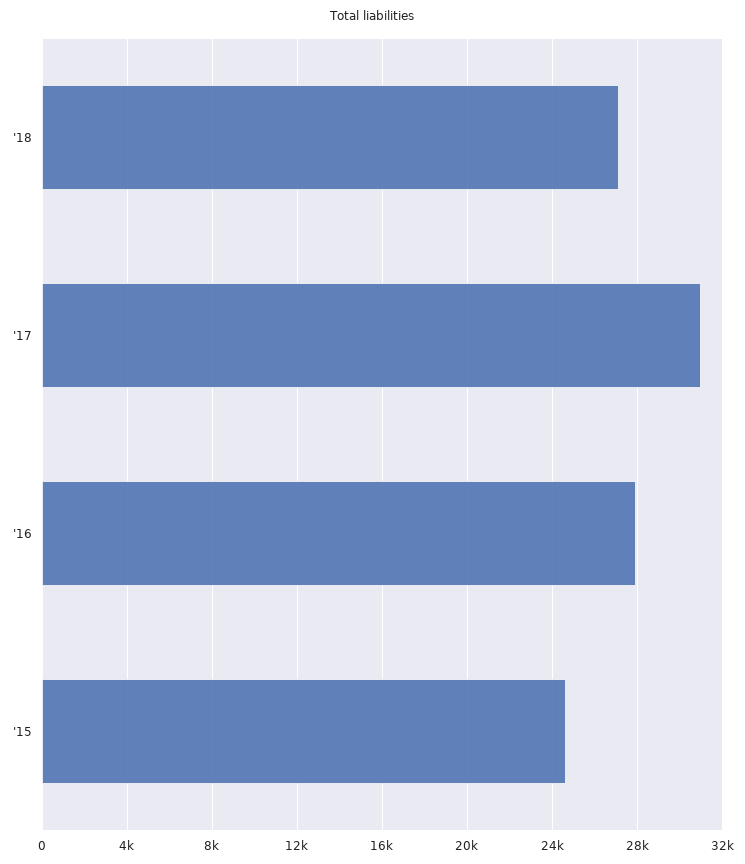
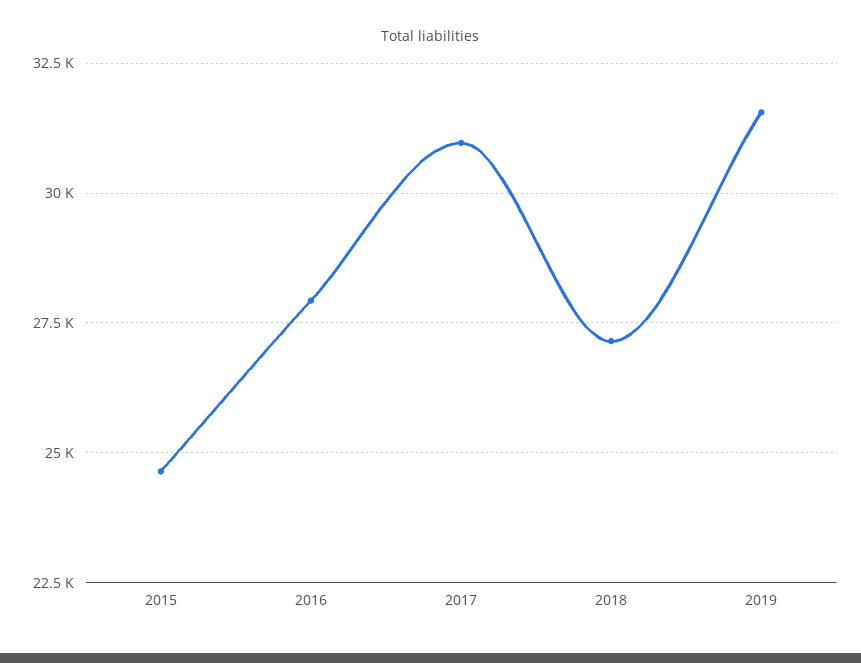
2019: none -> 31500

